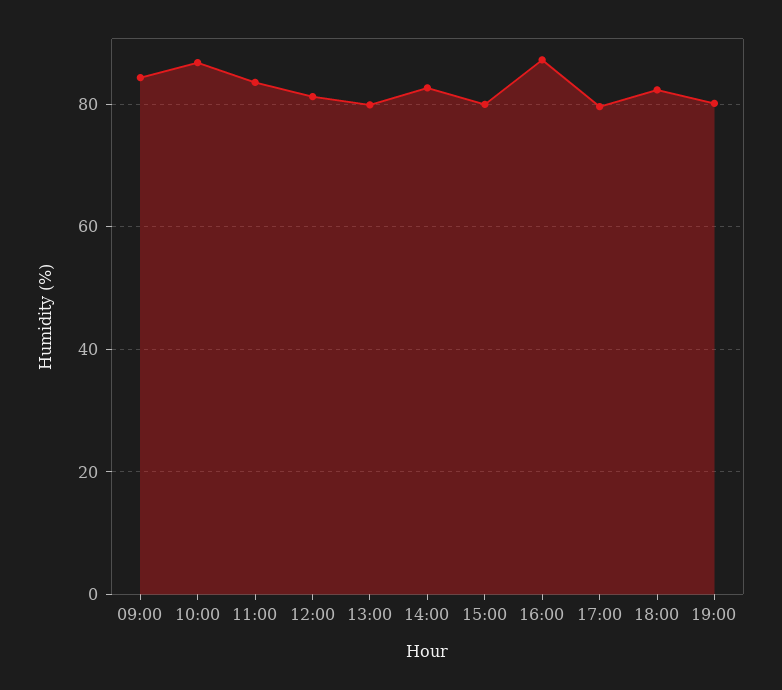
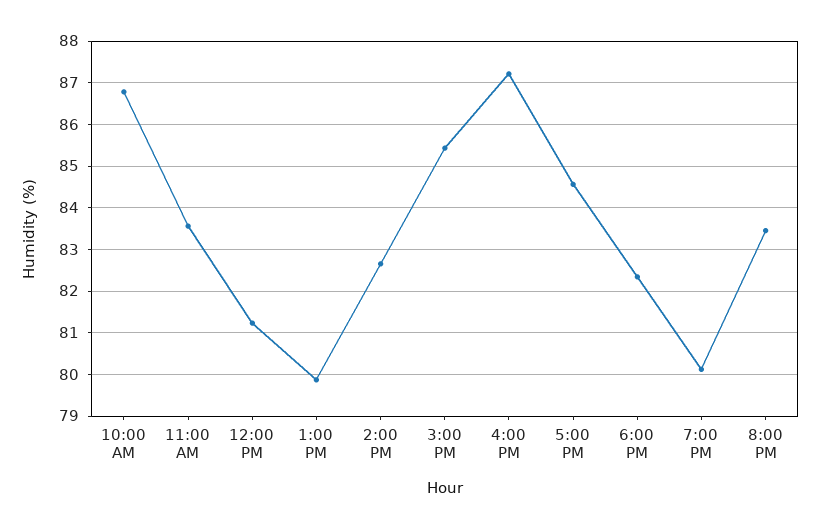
09:00: 84 -> none
15:00: 80 -> 85.4
17:00: 80 -> 84.6
8:00 PM: none -> 83.4

